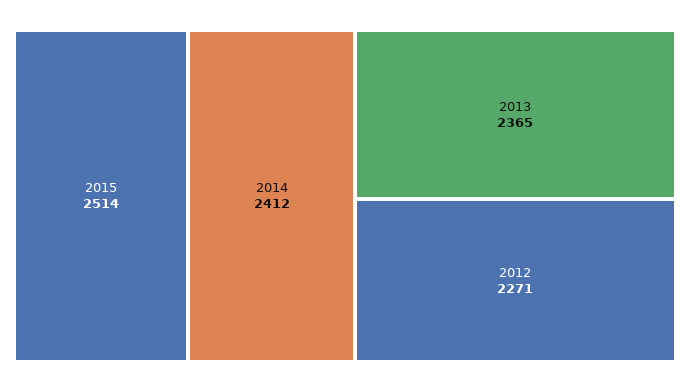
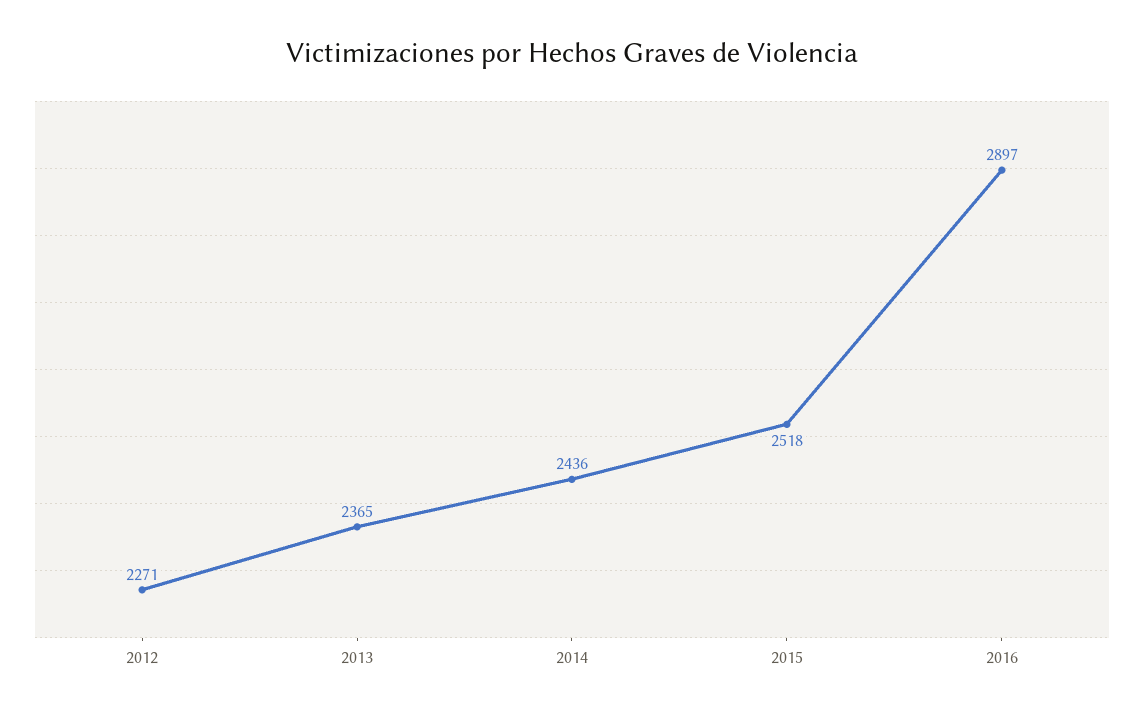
2015: 2514 -> 2518
2014: 2412 -> 2436
2016: none -> 2897

